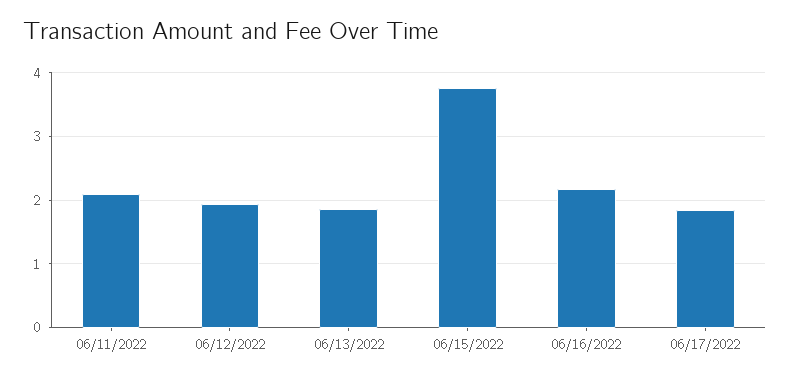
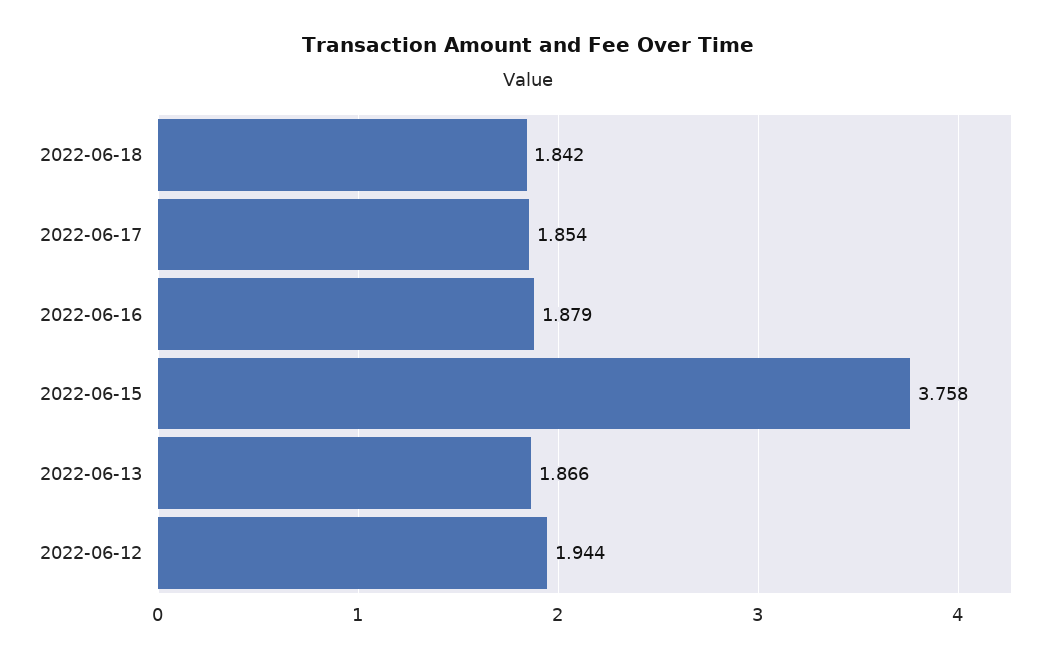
06/11/2022: 2.1 -> none
06/16/2022: 2.2 -> 1.879
2022-06-18: none -> 1.842

